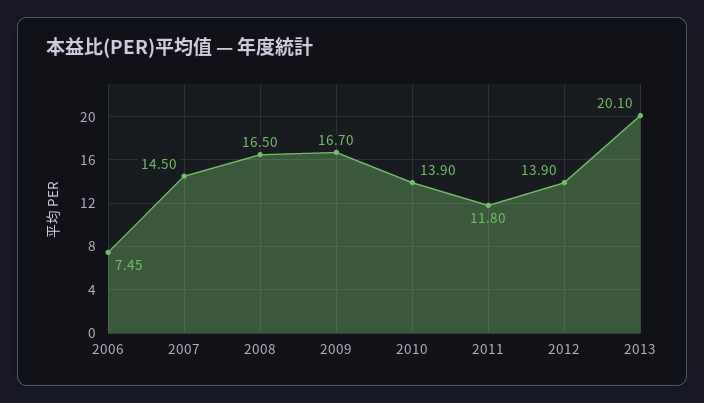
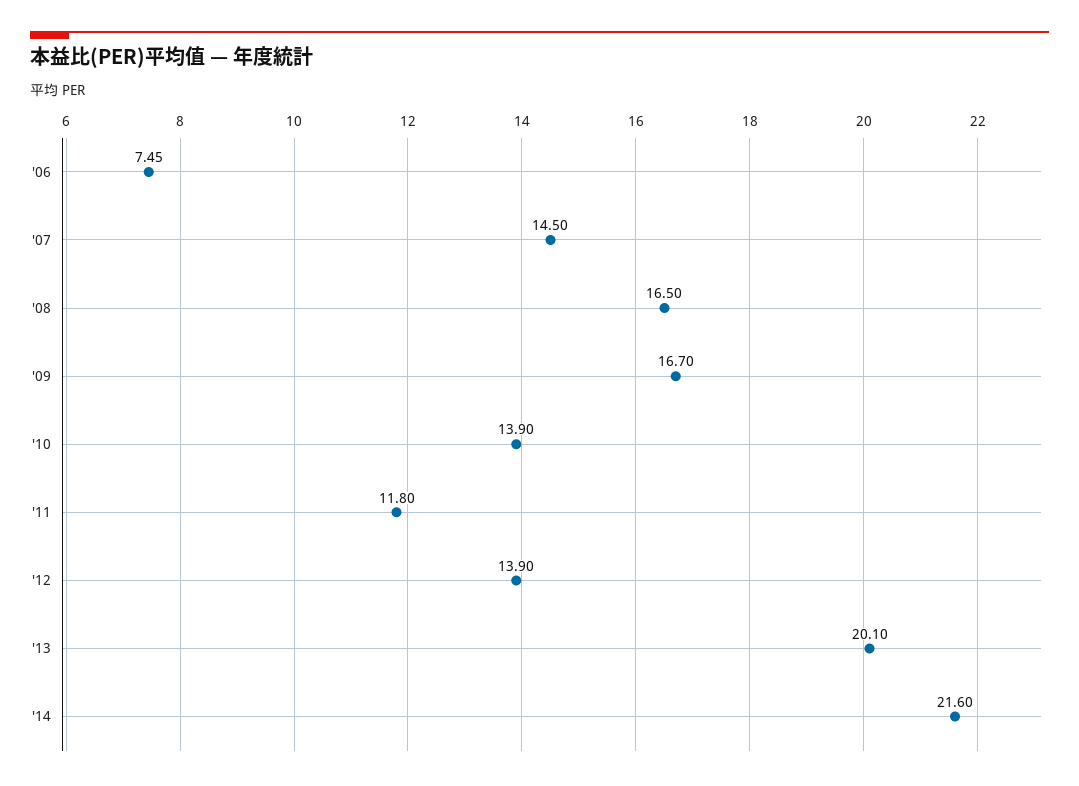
'14: none -> 21.6

